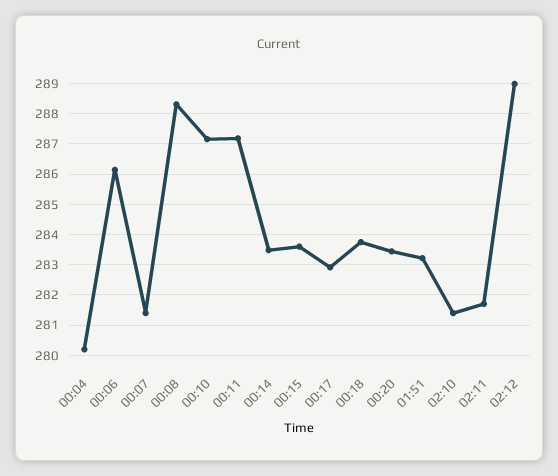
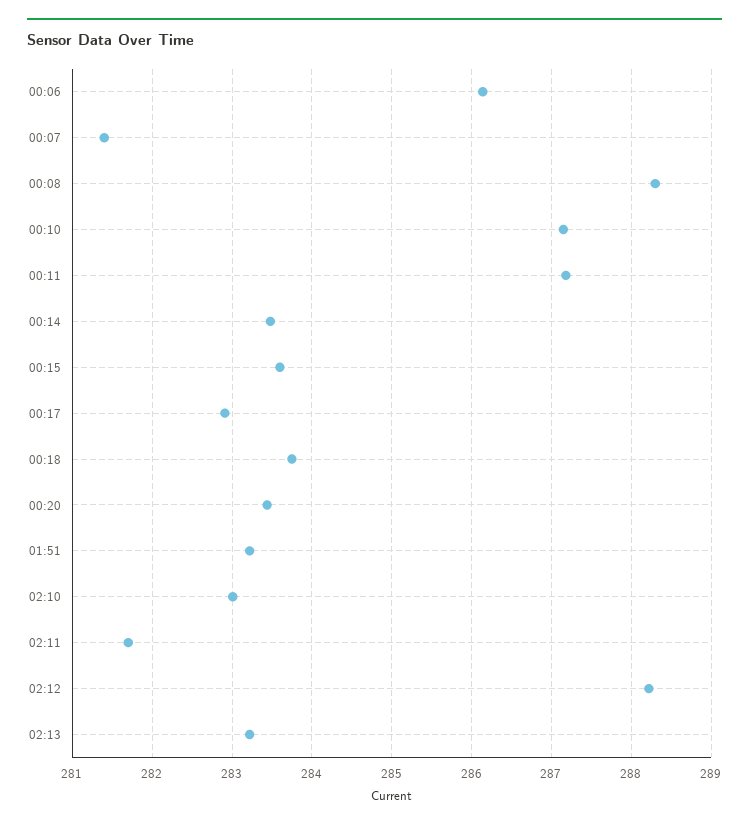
00:04: 280.2 -> none
02:10: 281.4 -> 283
02:12: 289 -> 288.2
02:13: none -> 283.2

